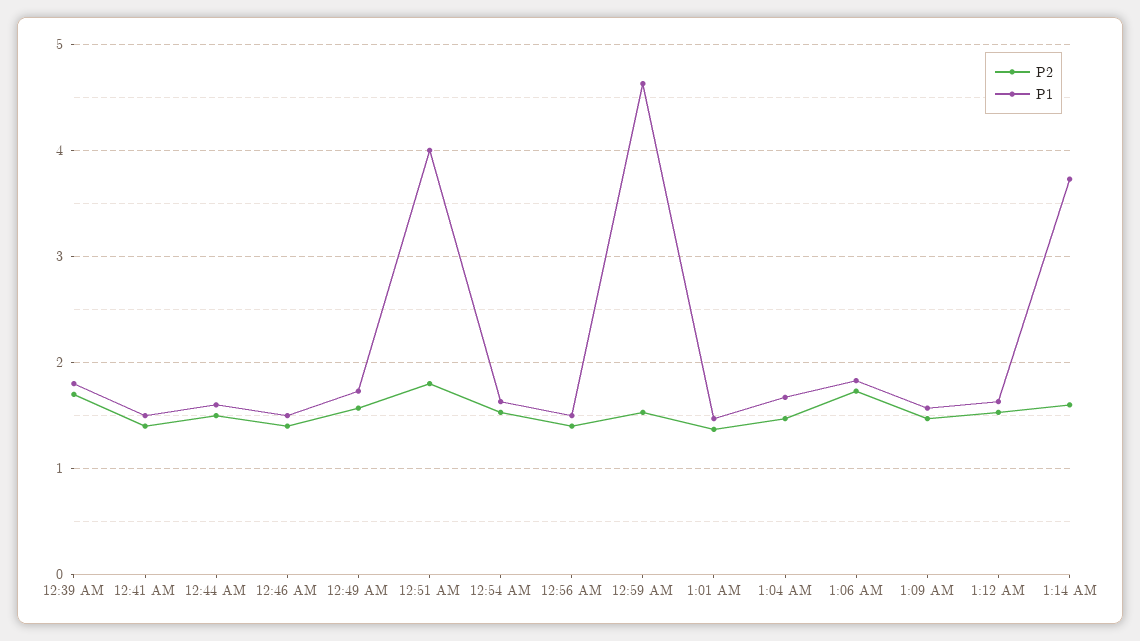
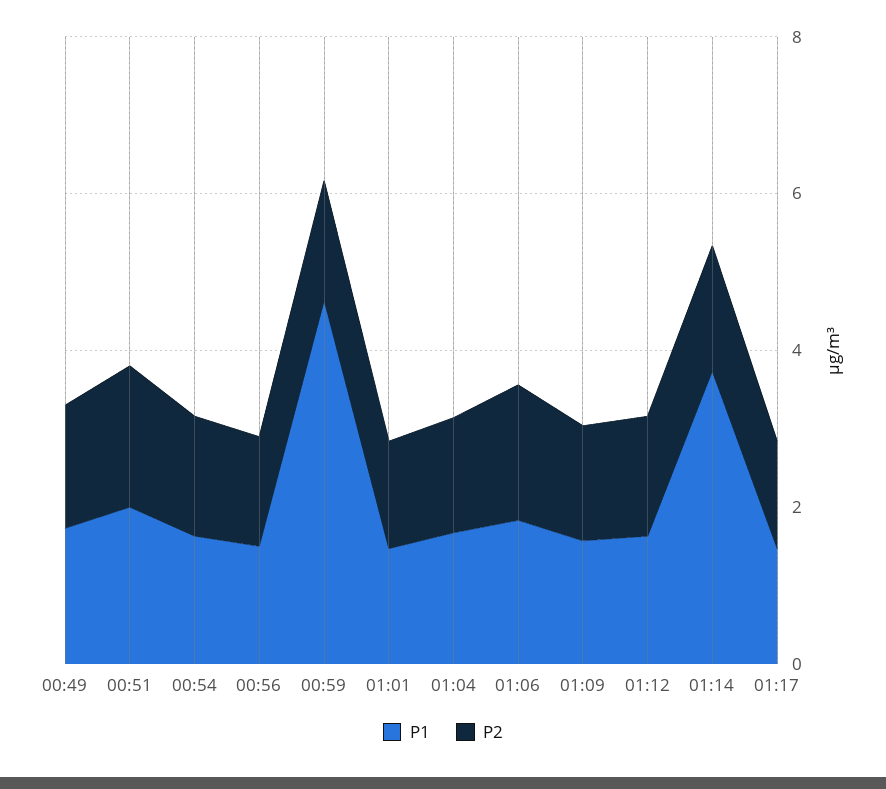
P2, 12:39 AM: 1.7 -> none
P1, 12:39 AM: 1.8 -> none
P2, 12:41 AM: 1.4 -> none
P1, 12:41 AM: 1.5 -> none
P2, 12:44 AM: 1.5 -> none
P1, 12:44 AM: 1.6 -> none
P2, 12:46 AM: 1.4 -> none
P1, 12:46 AM: 1.5 -> none
P1, 12:51 AM: 4 -> 2
P1, 01:17: none -> 1.5
P2, 01:17: none -> 1.5

